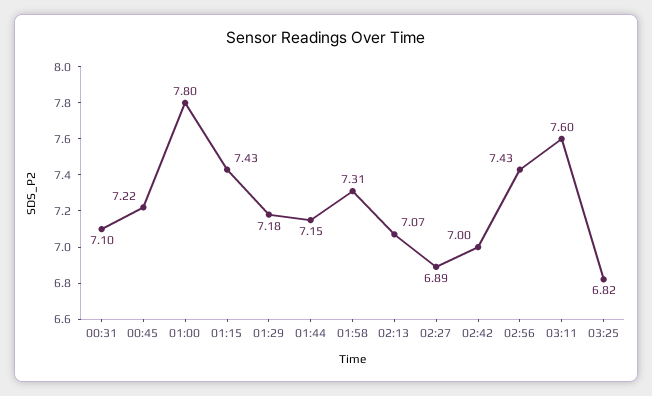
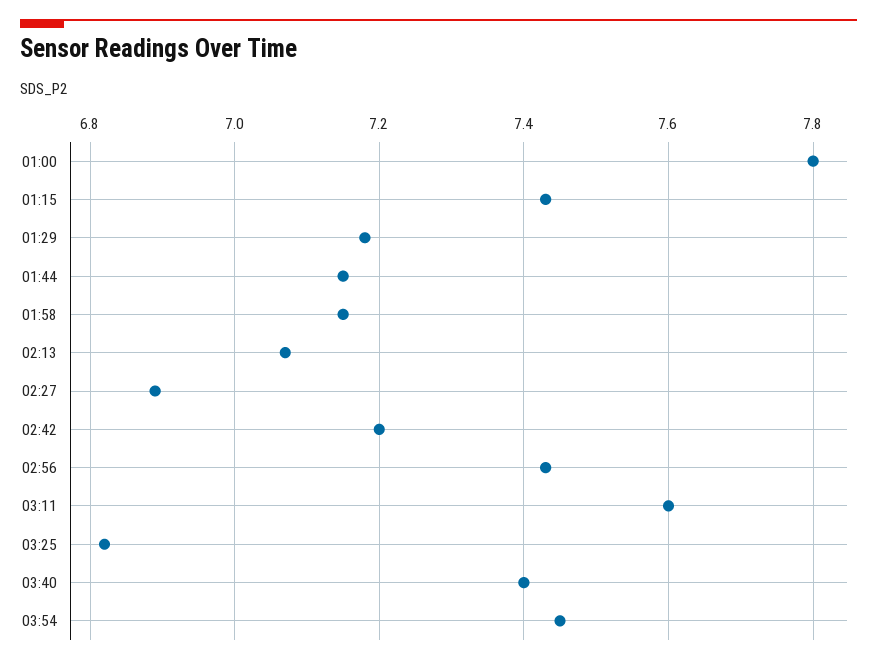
00:31: 7.1 -> none
00:45: 7.22 -> none
01:58: 7.31 -> 7.15
02:42: 7 -> 7.2
03:40: none -> 7.4
03:54: none -> 7.45

